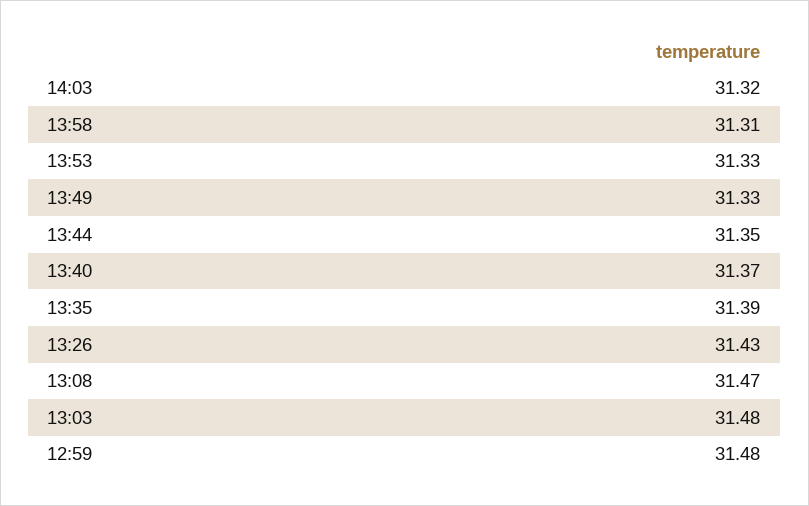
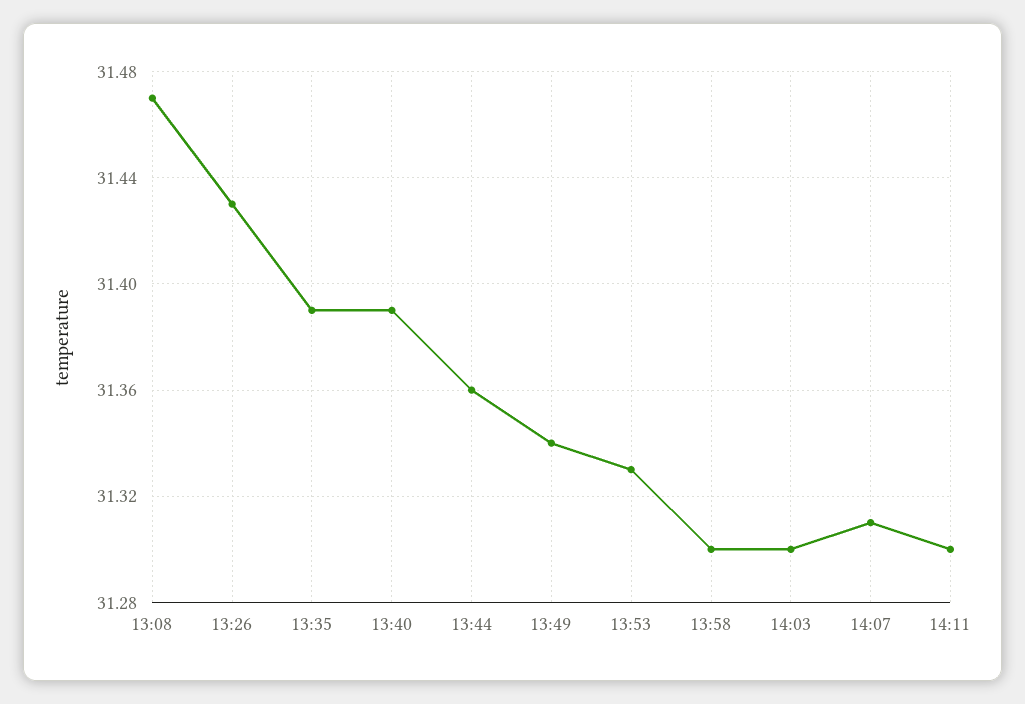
14:03: 31.32 -> 31.3
13:58: 31.31 -> 31.3
13:49: 31.33 -> 31.34
13:44: 31.35 -> 31.36
13:40: 31.37 -> 31.39
13:03: 31.48 -> none
12:59: 31.48 -> none
14:07: none -> 31.31
14:11: none -> 31.3

